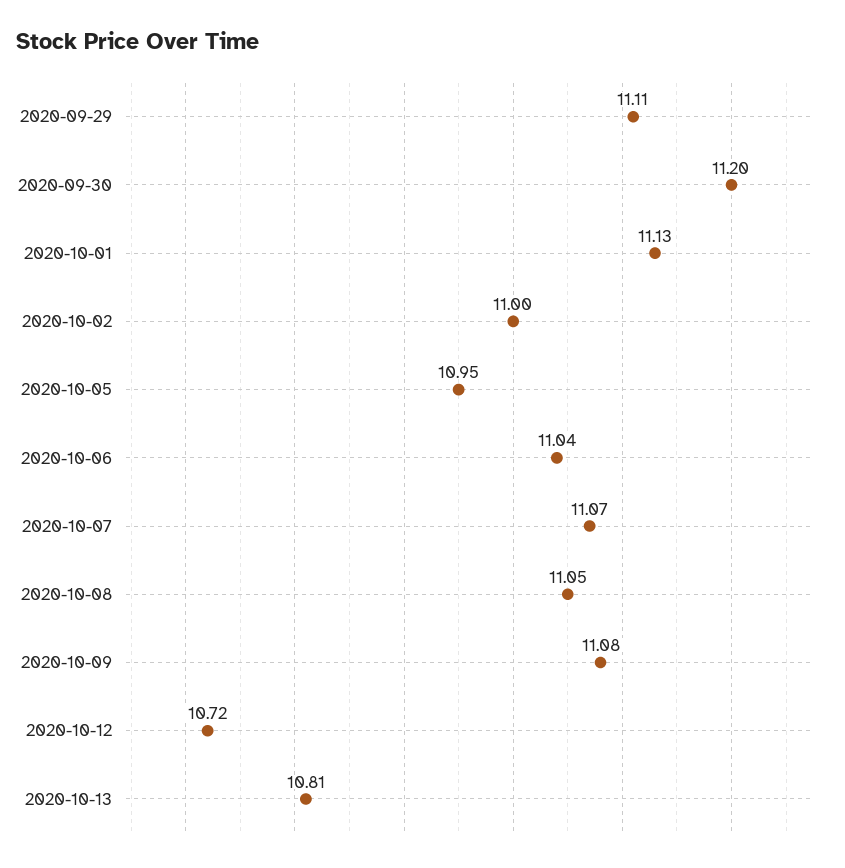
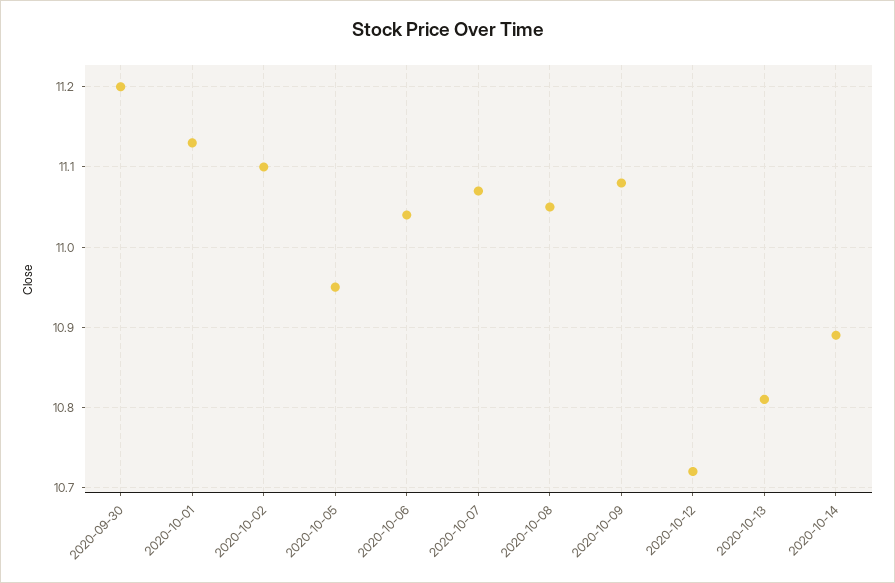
2020-09-29: 11.11 -> none
2020-10-02: 11 -> 11.1
2020-10-14: none -> 10.89

